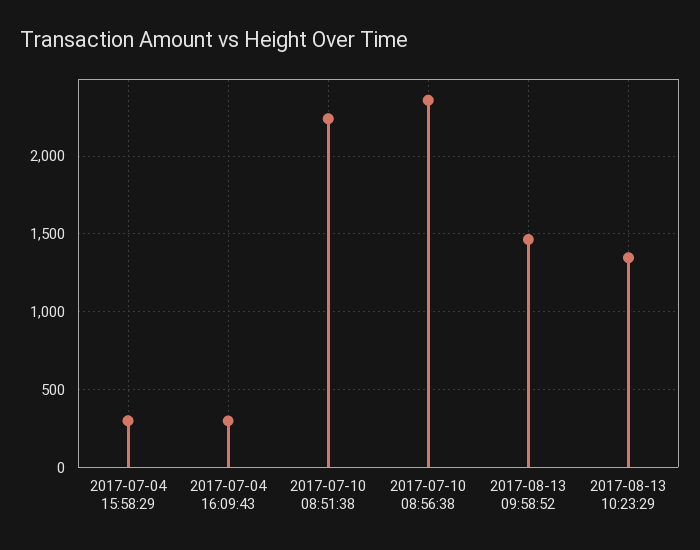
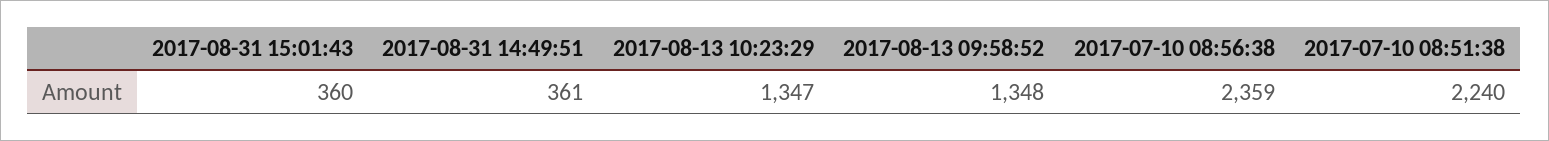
2017-07-04 15:58:29: 300 -> none
2017-07-04 16:09:43: 300 -> none
2017-08-13 09:58:52: 1450 -> 1348
2017-08-31 15:01:43: none -> 360
2017-08-31 14:49:51: none -> 361

